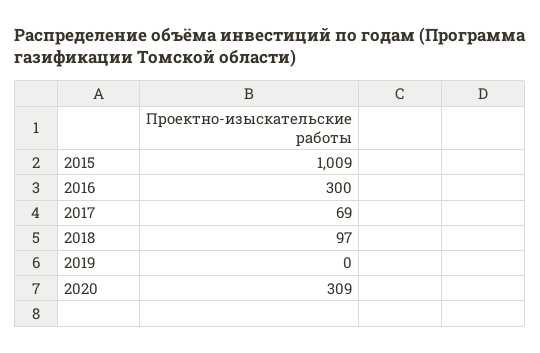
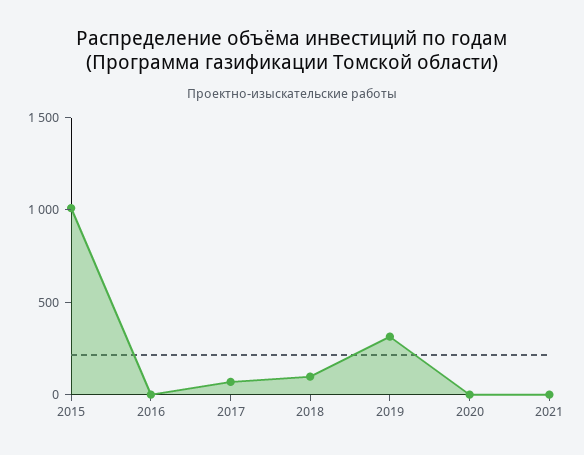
2016: 300 -> 0
2019: 0 -> 300
2020: 309 -> 0
2021: none -> 0

